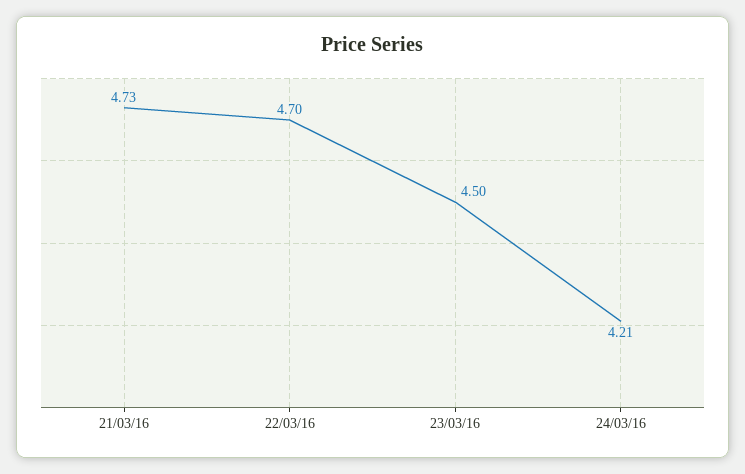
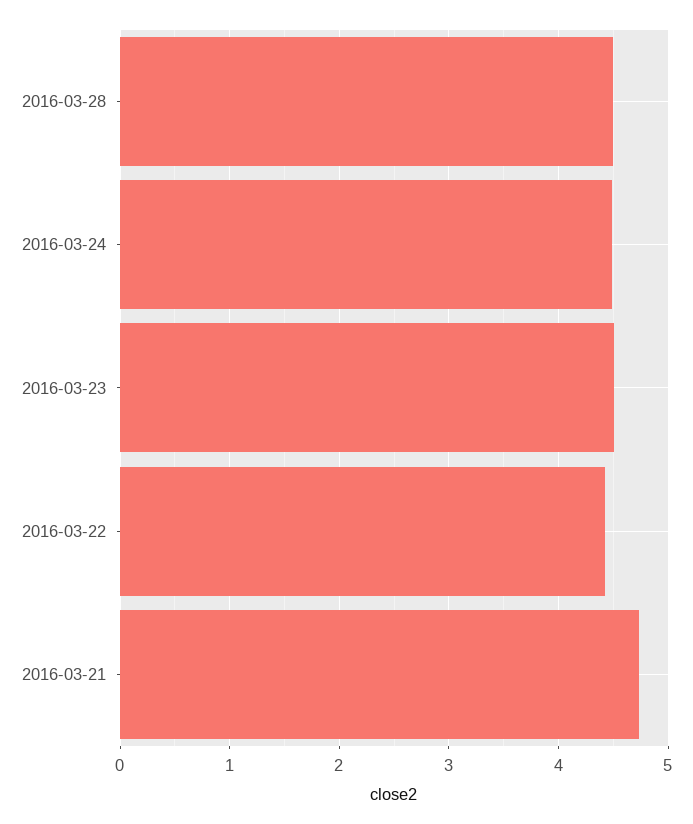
22/03/16: 4.7 -> 4.4
24/03/16: 4.21 -> 4.5
2016-03-28: none -> 4.5

